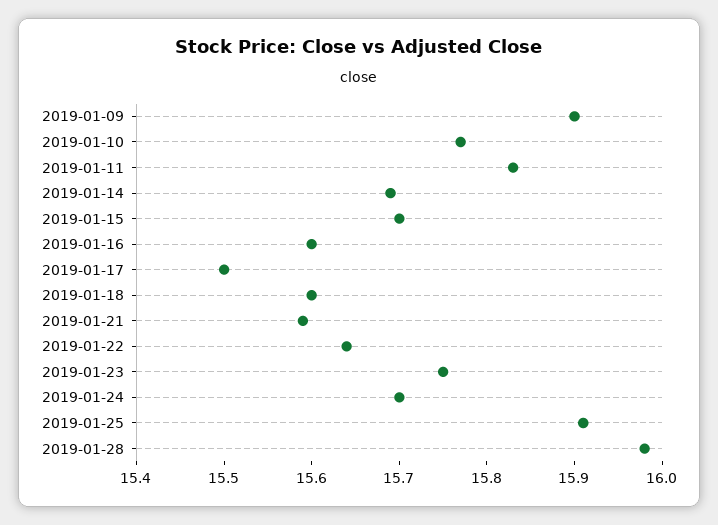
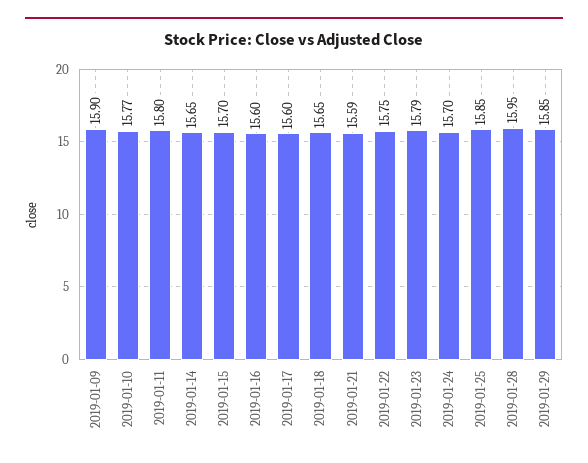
2019-01-11: 15.83 -> 15.8
2019-01-14: 15.69 -> 15.65
2019-01-17: 15.5 -> 15.6
2019-01-18: 15.6 -> 15.65
2019-01-22: 15.64 -> 15.75
2019-01-23: 15.75 -> 15.79
2019-01-25: 15.91 -> 15.85
2019-01-28: 15.98 -> 15.95
2019-01-29: none -> 15.85

